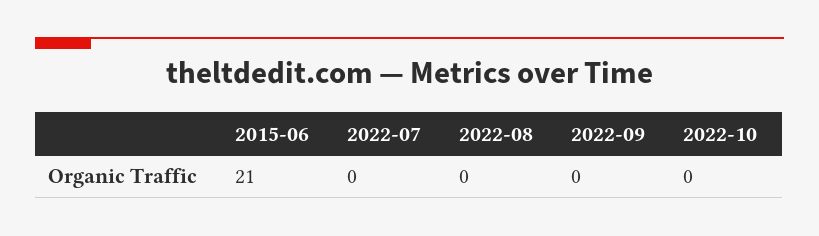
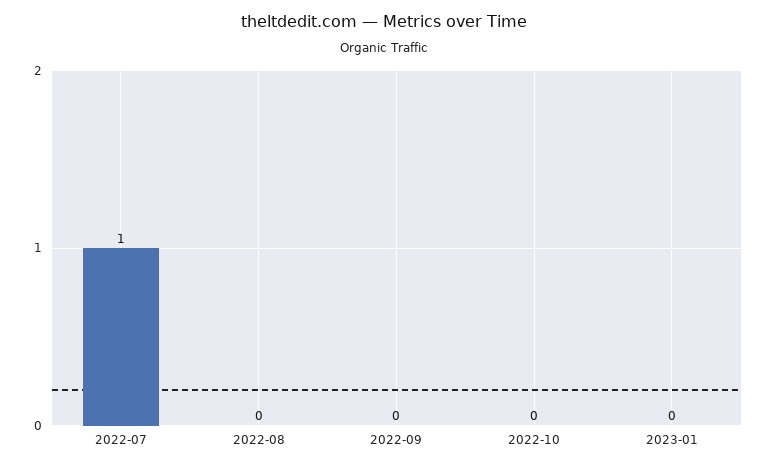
2015-06: 21 -> none
2022-07: 0 -> 1
2023-01: none -> 0

